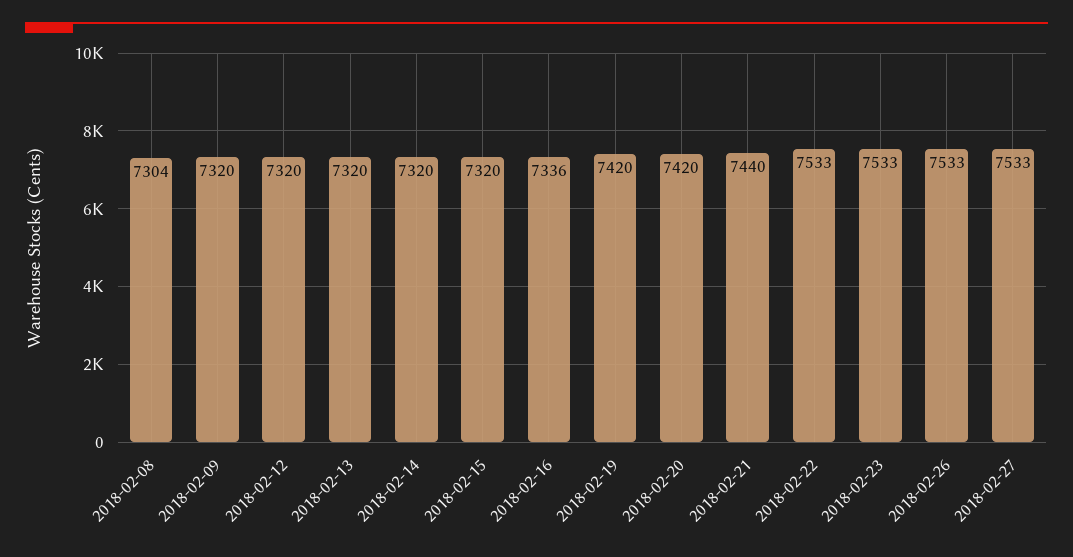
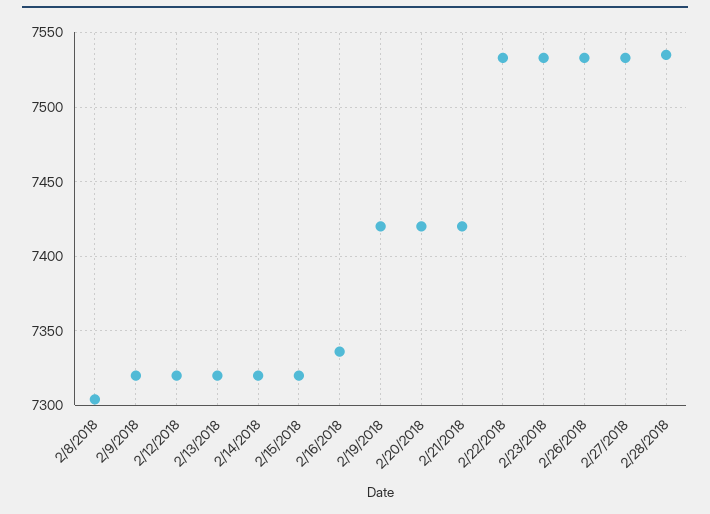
2018-02-21: 7440 -> 7420
2/28/2018: none -> 7535

